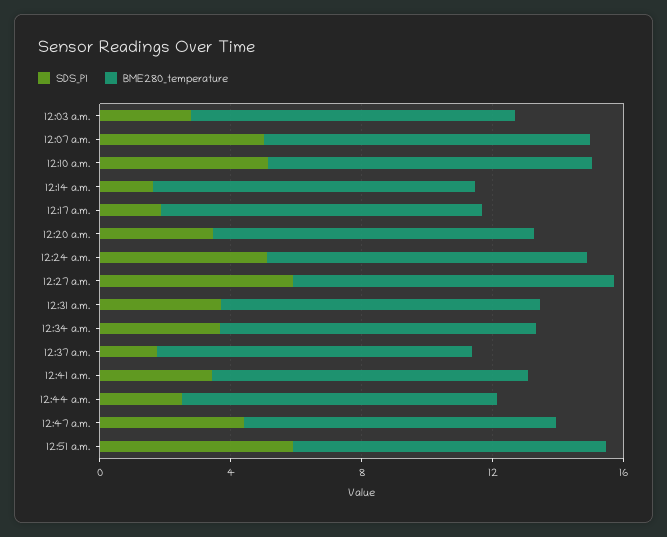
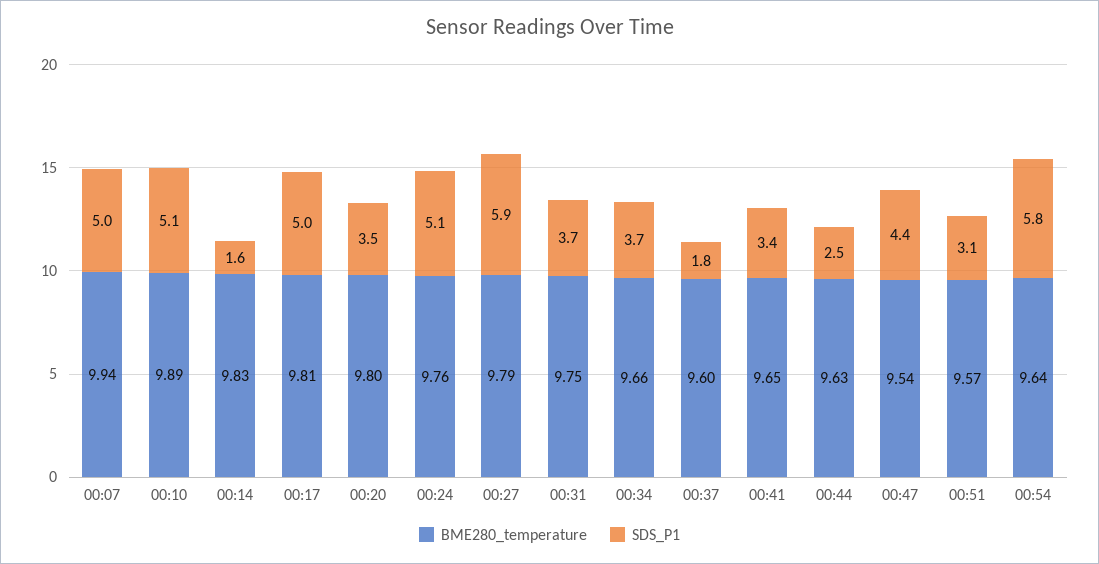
SDS_P1, 12:03 a.m.: 3 -> none
BME280_temperature, 12:03 a.m.: 10 -> none
SDS_P1, 12:17 a.m.: 2 -> 5
SDS_P1, 12:51 a.m.: 6 -> 3.1
BME280_temperature, 00:54: none -> 9.64
SDS_P1, 00:54: none -> 5.8

